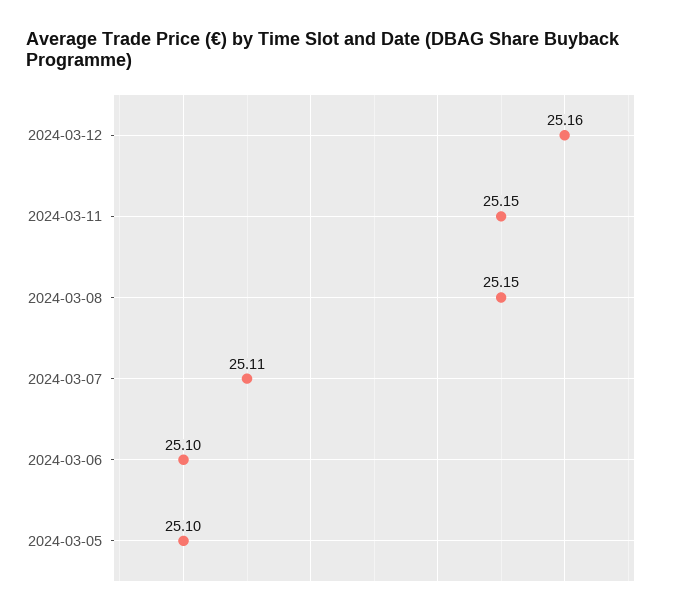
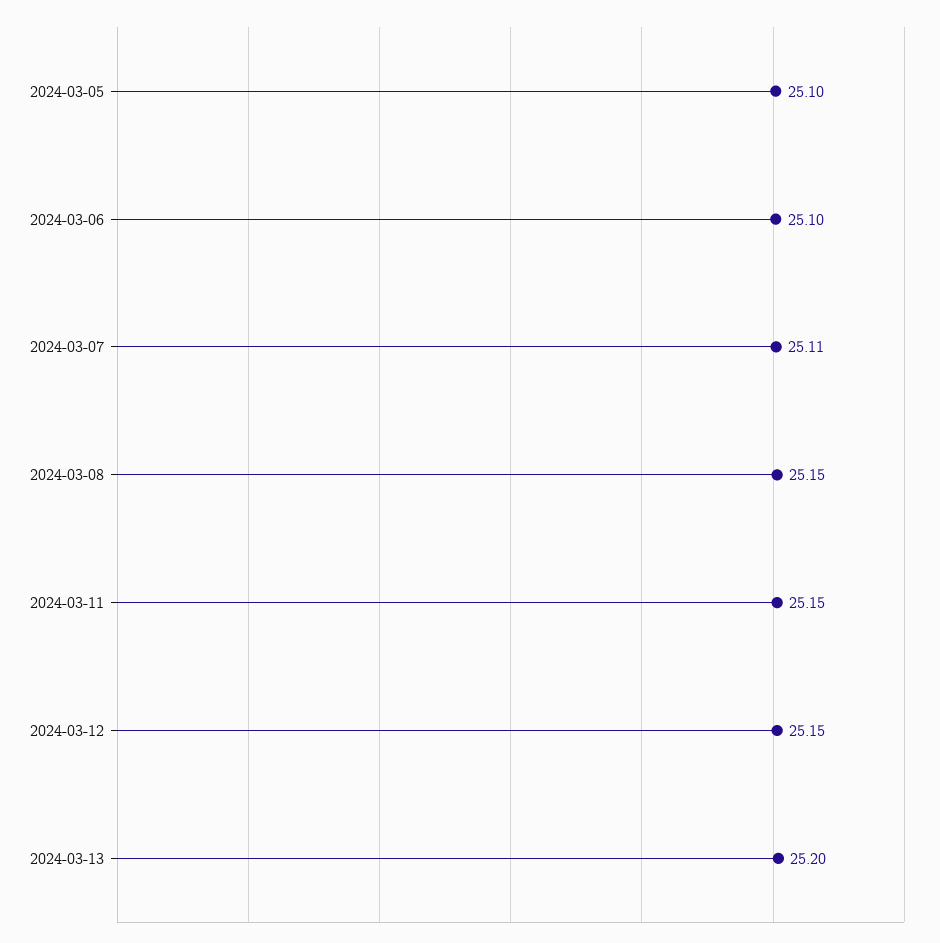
2024-03-12: 25.16 -> 25.15
2024-03-13: none -> 25.2

